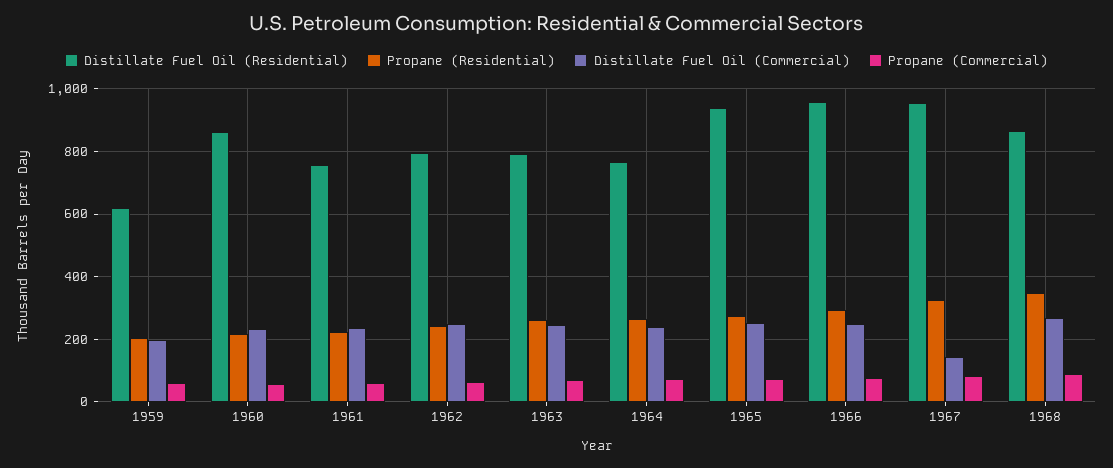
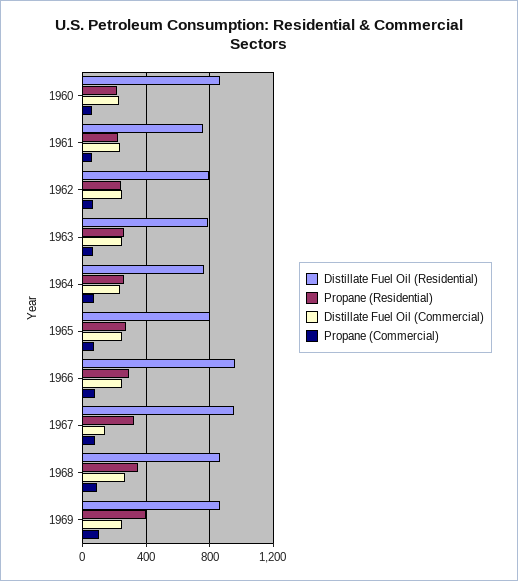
Distillate Fuel Oil (Residential), 1959: 620 -> none
Propane (Residential), 1959: 200 -> none
Distillate Fuel Oil (Commercial), 1959: 200 -> none
Propane (Commercial), 1959: 60 -> none
Distillate Fuel Oil (Residential), 1965: 940 -> 800
Distillate Fuel Oil (Residential), 1969: none -> 850
Propane (Residential), 1969: none -> 400
Distillate Fuel Oil (Commercial), 1969: none -> 250
Propane (Commercial), 1969: none -> 100

